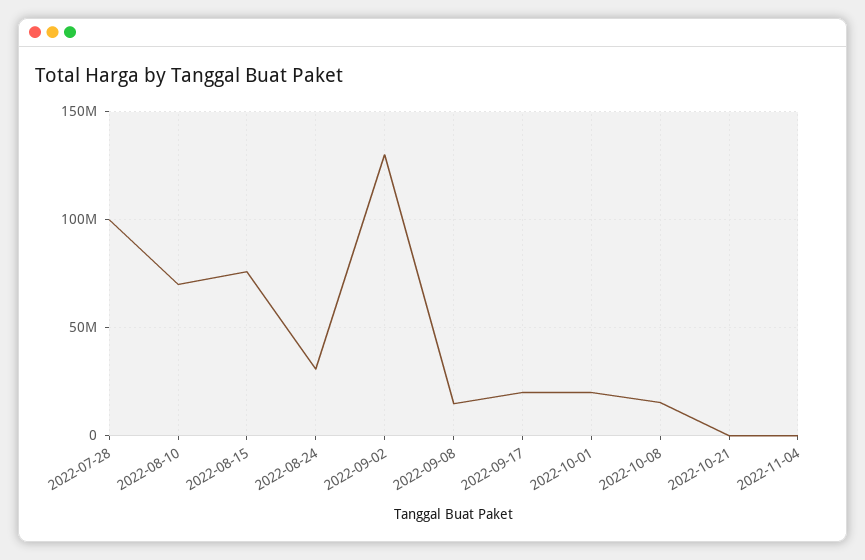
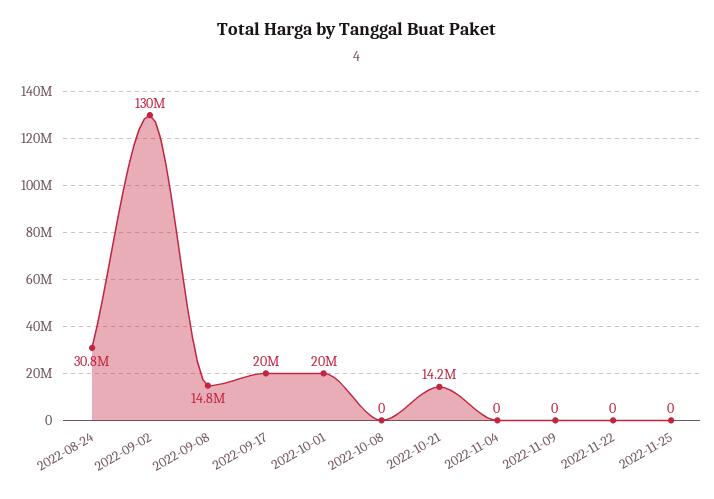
2022-07-28: 100000000 -> none
2022-08-10: 70000000 -> none
2022-08-15: 75000000 -> none
2022-10-08: 15000000 -> 0
2022-10-21: 0 -> 14200000
2022-11-09: none -> 0
2022-11-22: none -> 0
2022-11-25: none -> 0

